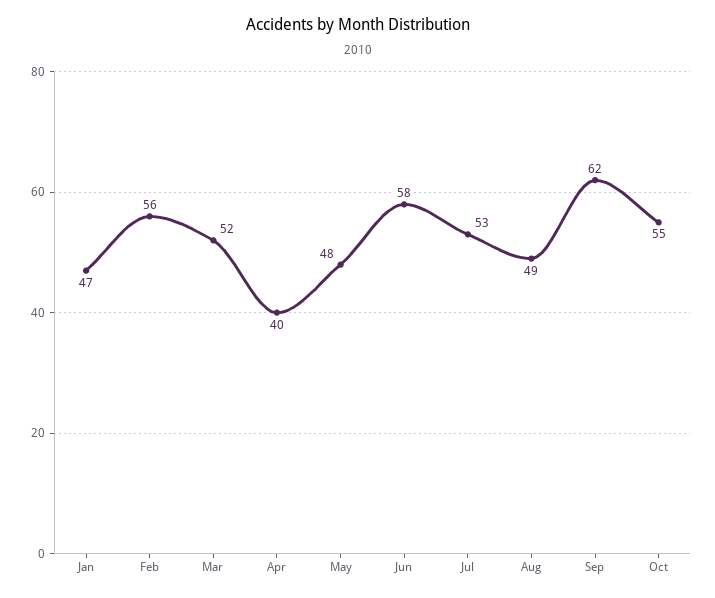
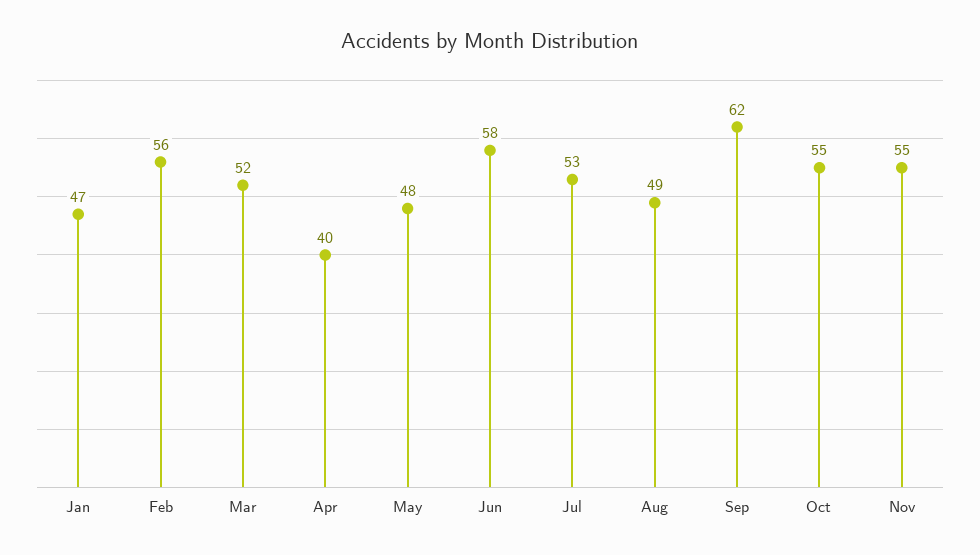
Nov: none -> 55

